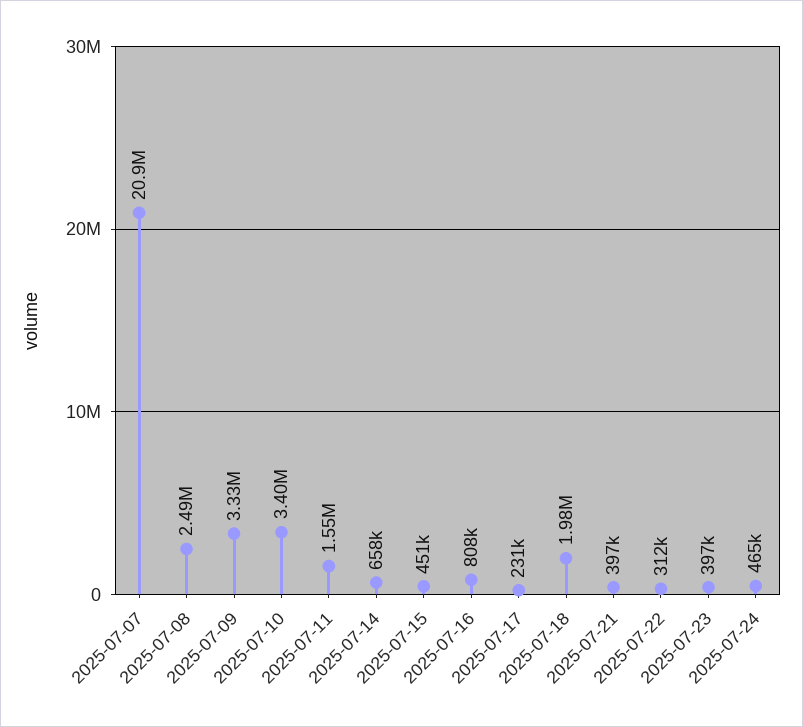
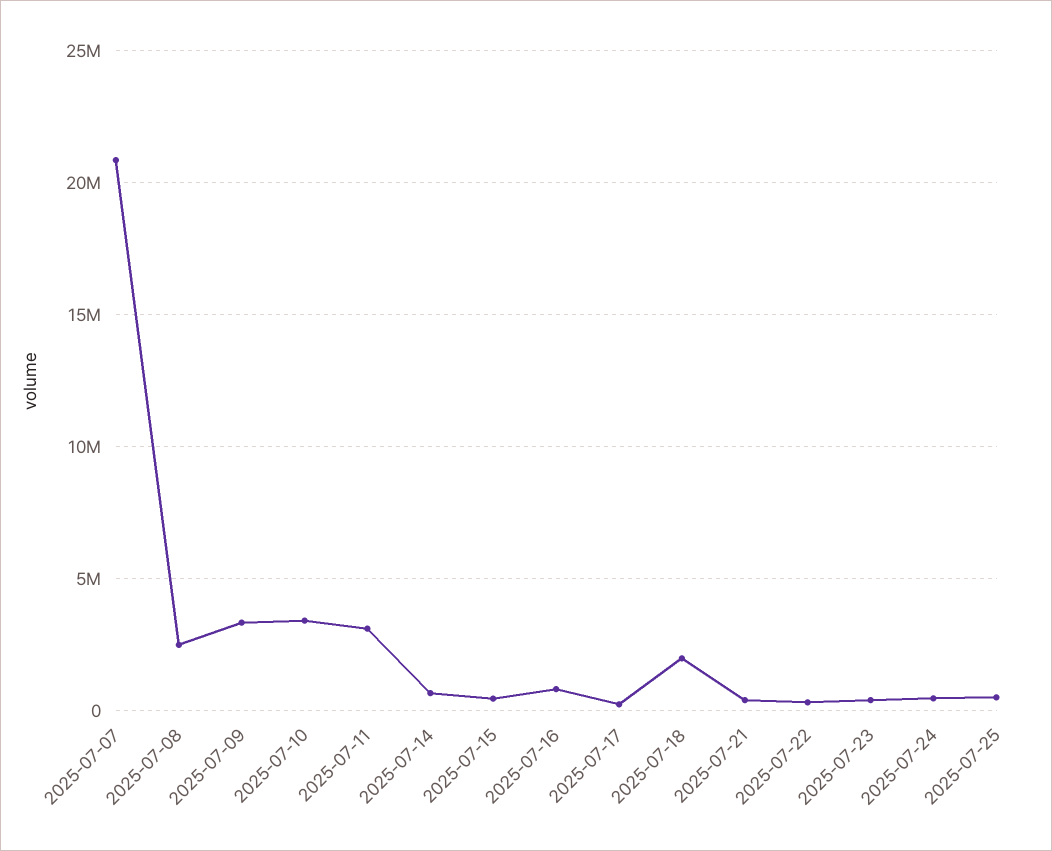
2025-07-11: 1550000 -> 3000000
2025-07-25: none -> 500000

